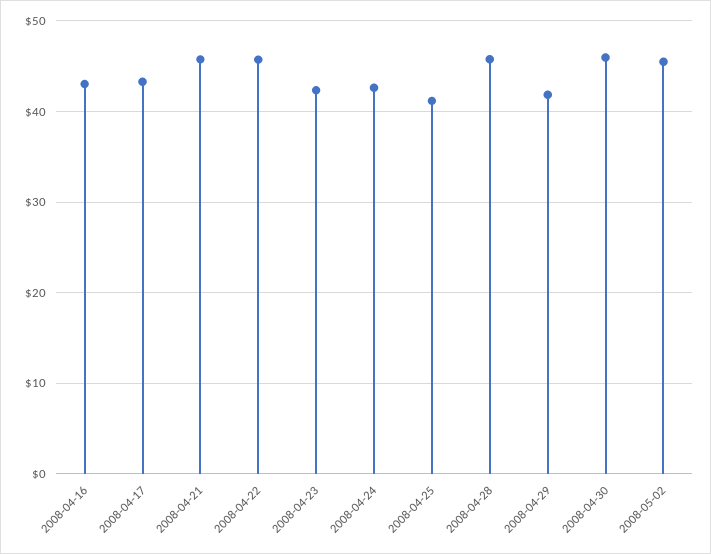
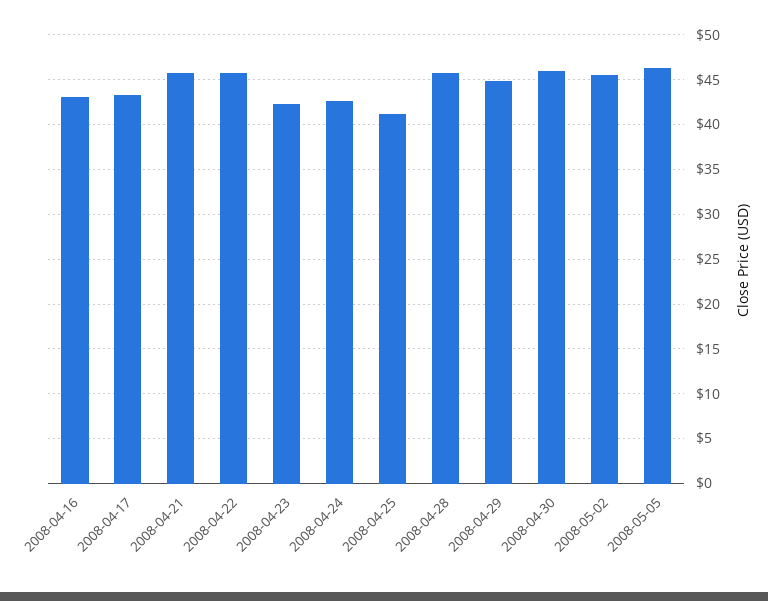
2008-04-29: 42 -> 45
2008-05-05: none -> 46

